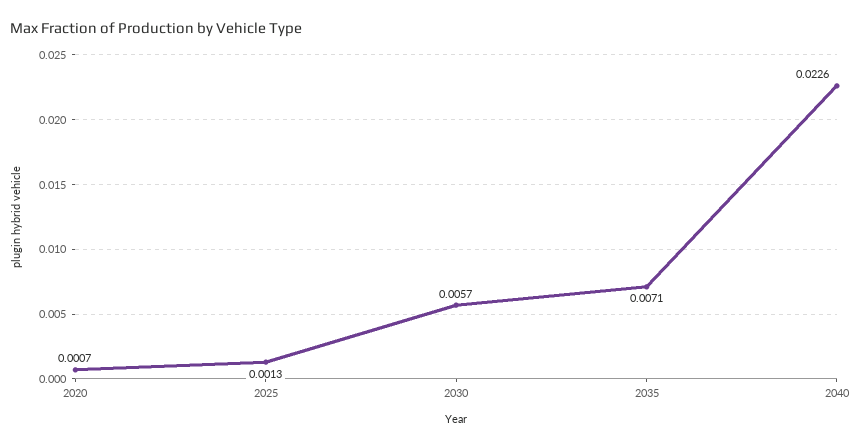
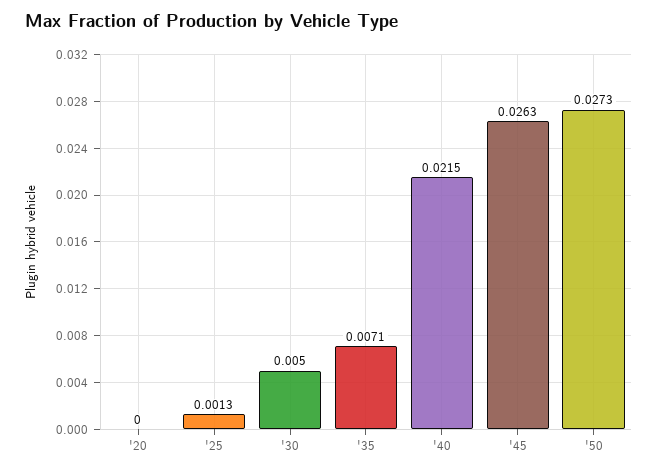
2020: 0.0007 -> 0
2030: 0.0057 -> 0.005
2040: 0.0226 -> 0.0215
'45: none -> 0.0263
'50: none -> 0.0273

